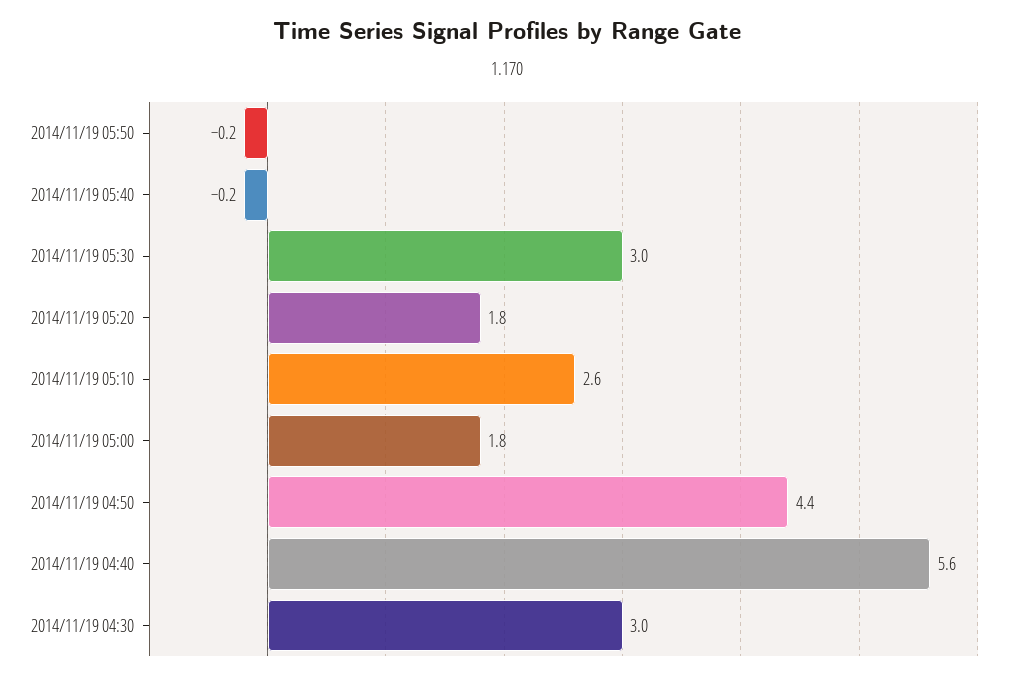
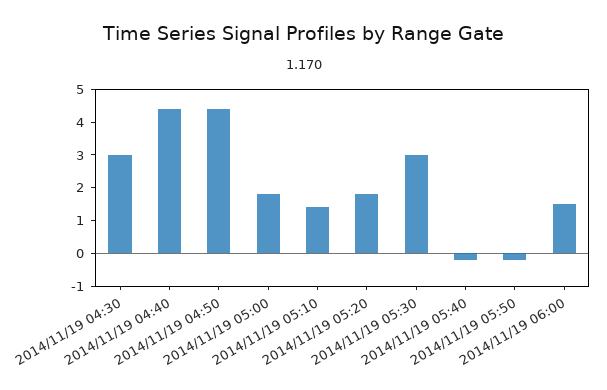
2014/11/19 05:10: 2.6 -> 1.5
2014/11/19 04:40: 5.6 -> 4.5
2014/11/19 06:00: none -> 1.5

